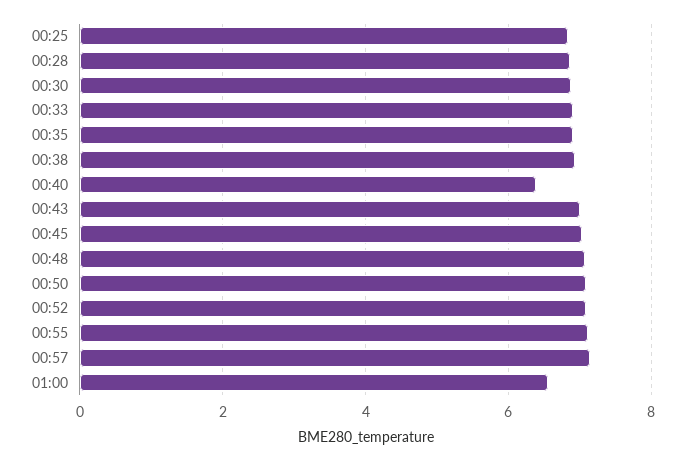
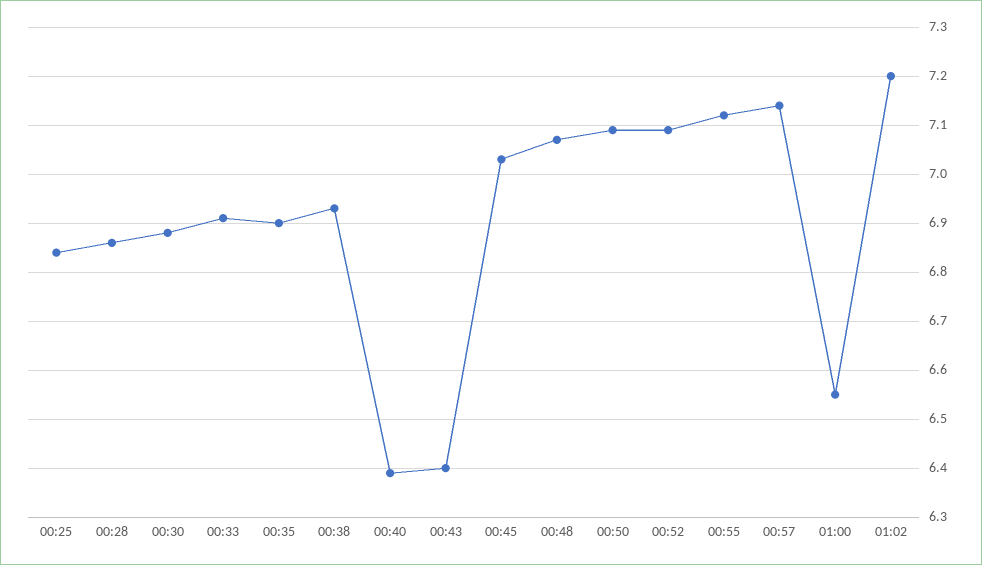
00:43: 7 -> 6.4
01:02: none -> 7.2

